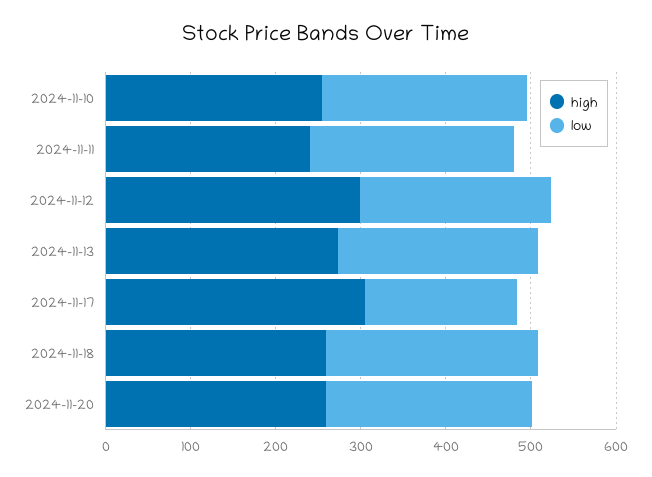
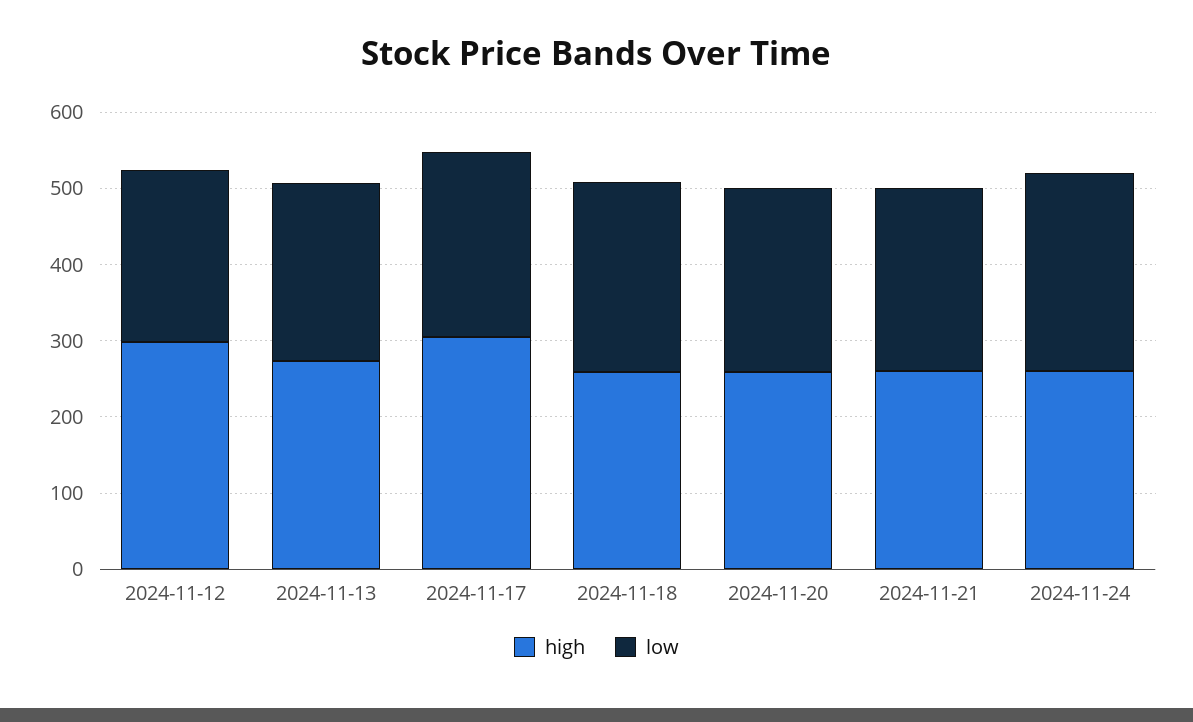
high, 2024-11-10: 260 -> none
low, 2024-11-10: 240 -> none
high, 2024-11-11: 240 -> none
low, 2024-11-11: 240 -> none
low, 2024-11-17: 180 -> 240
high, 2024-11-21: none -> 260
low, 2024-11-21: none -> 240
high, 2024-11-24: none -> 260
low, 2024-11-24: none -> 260

